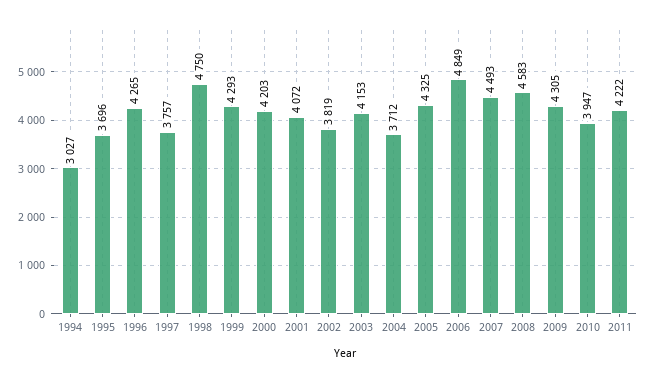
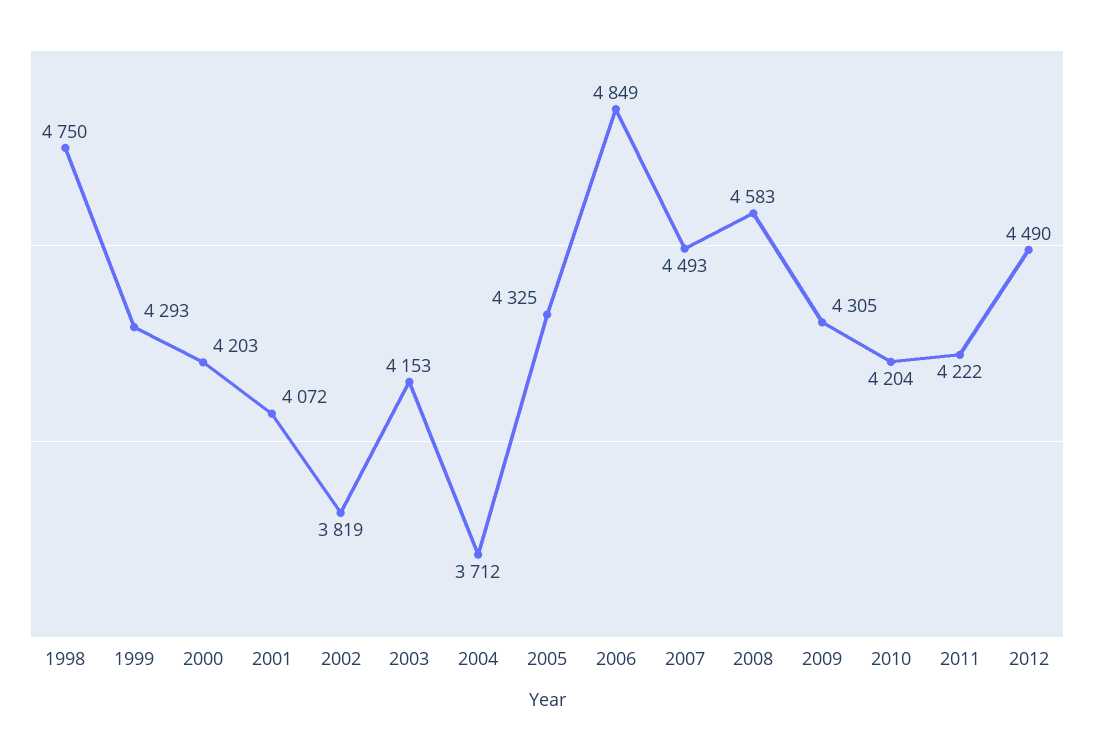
1994: 3027 -> none
1995: 3696 -> none
1996: 4265 -> none
1997: 3757 -> none
2010: 3947 -> 4204
2012: none -> 4490

